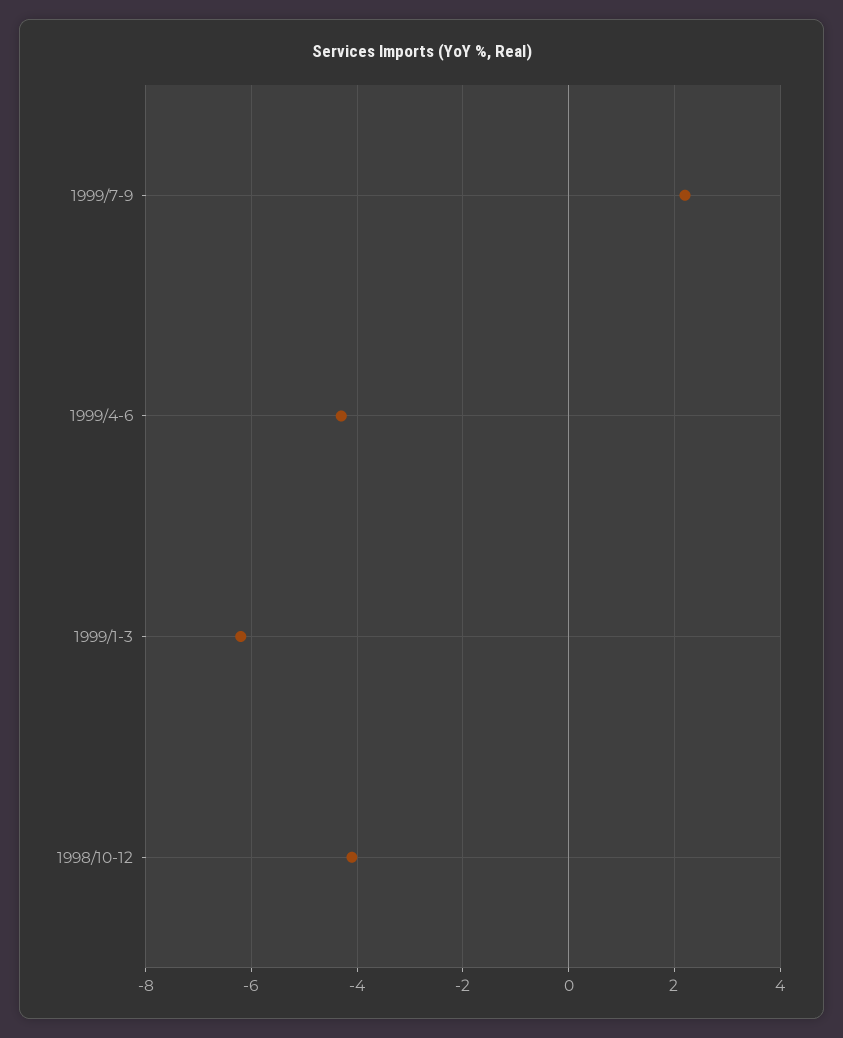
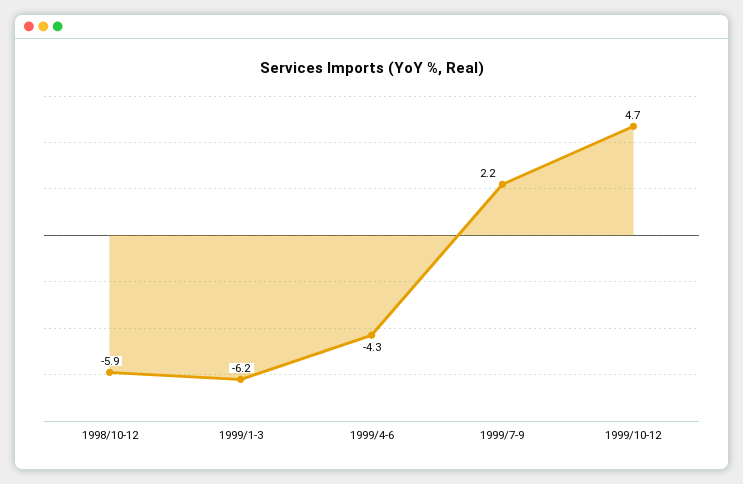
1998/10-12: -4 -> -5.9
1999/10-12: none -> 4.7

